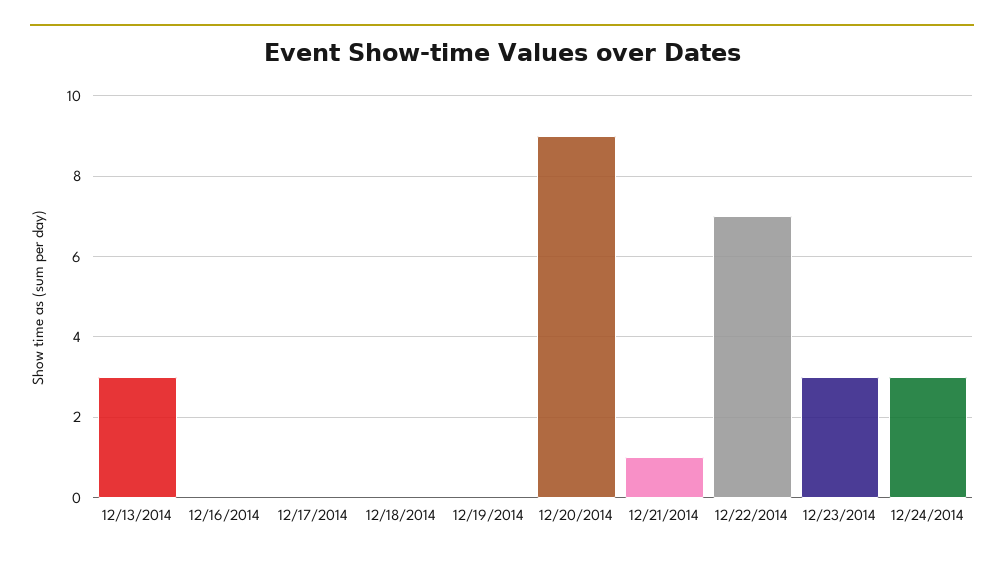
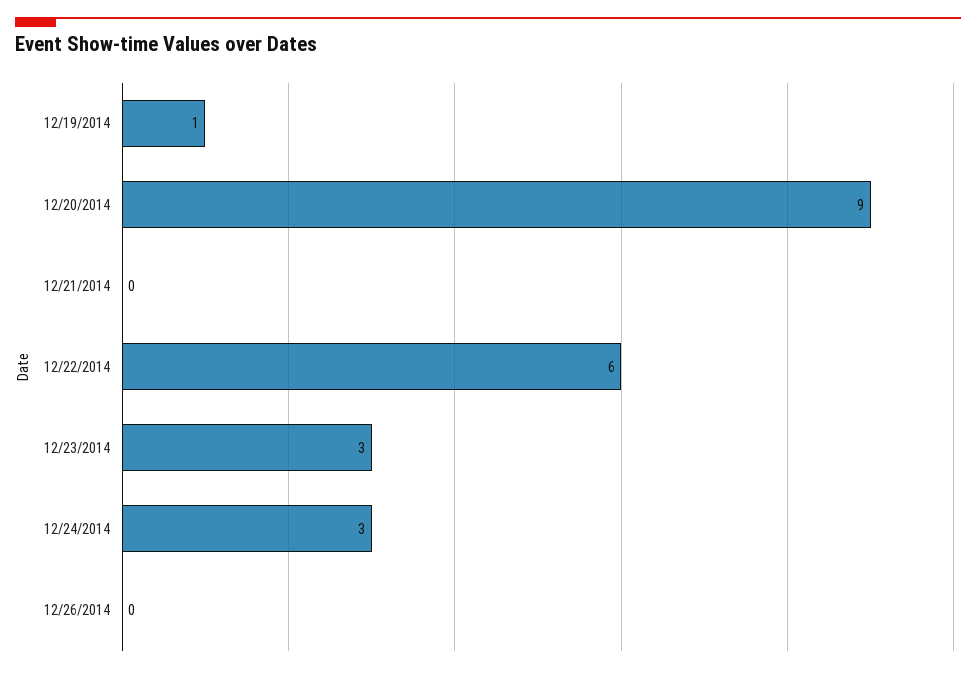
12/13/2014: 3 -> none
12/16/2014: 0 -> none
12/17/2014: 0 -> none
12/18/2014: 0 -> none
12/19/2014: 0 -> 1
12/21/2014: 1 -> 0
12/22/2014: 7 -> 6
12/26/2014: none -> 0

